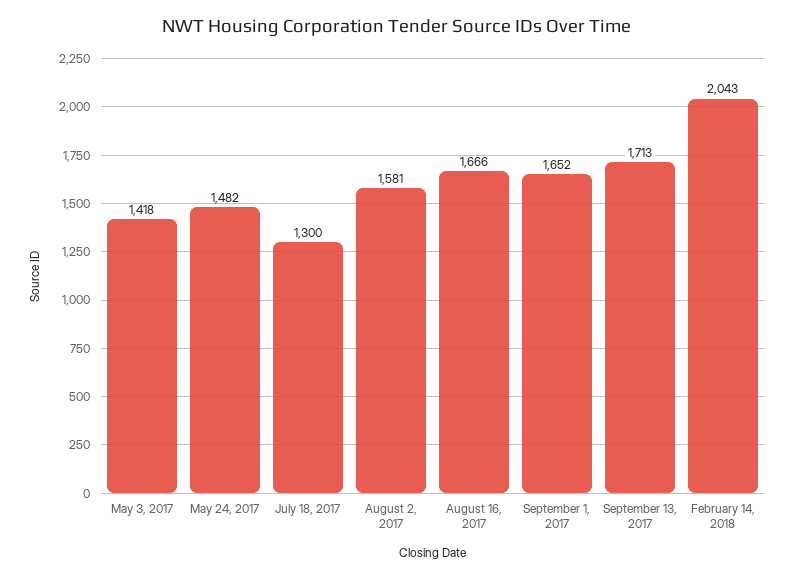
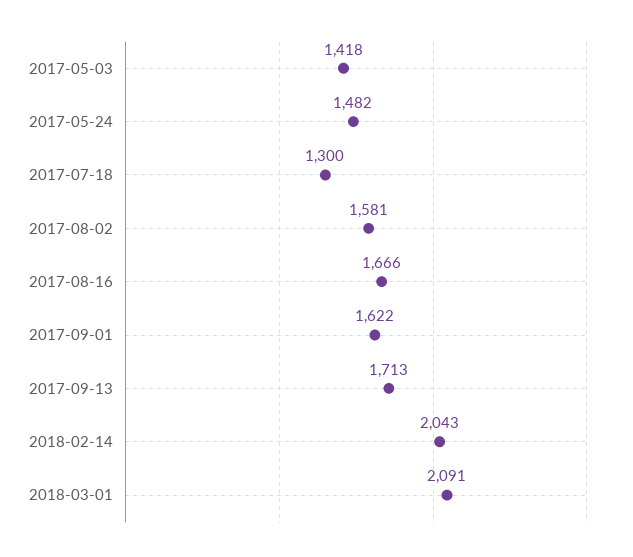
September 1, 2017: 1652 -> 1622
2018-03-01: none -> 2091

